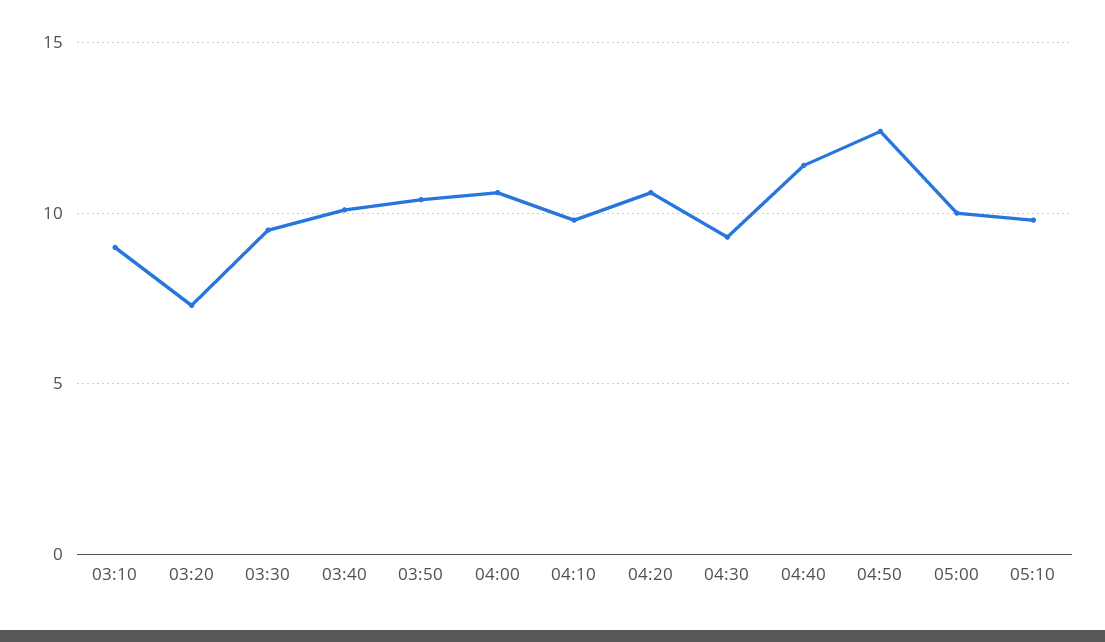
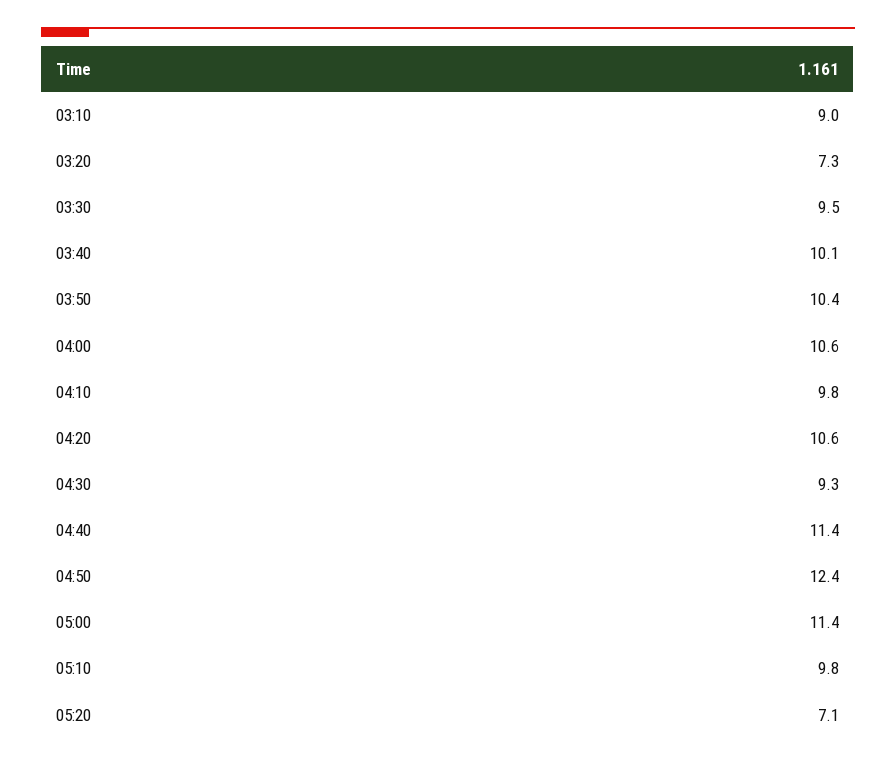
05:00: 10 -> 11.4
05:20: none -> 7.1

